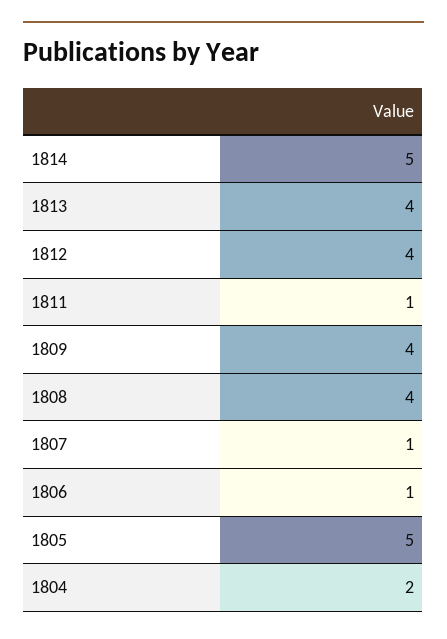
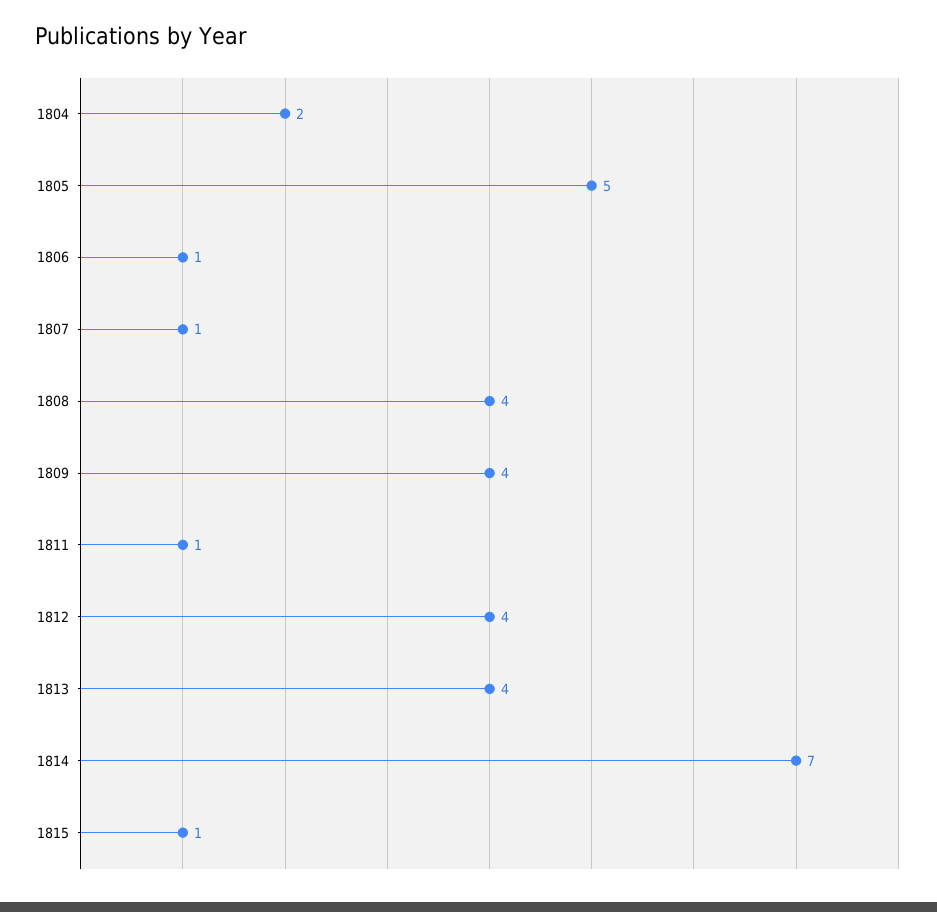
1814: 5 -> 7
1815: none -> 1

